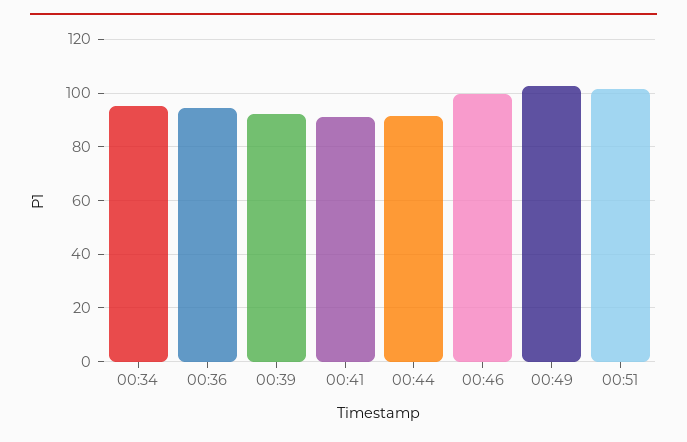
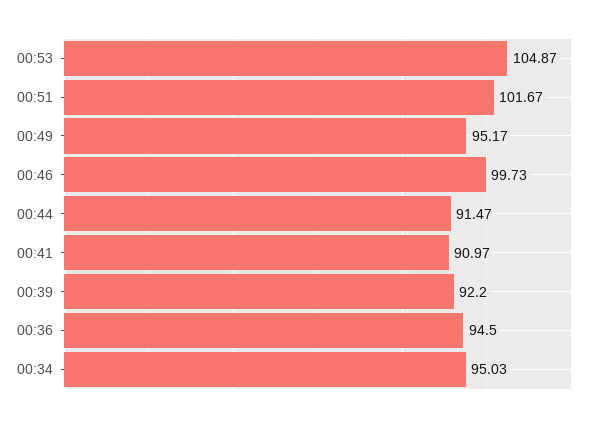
00:49: 102.5 -> 95.17
00:53: none -> 104.87

